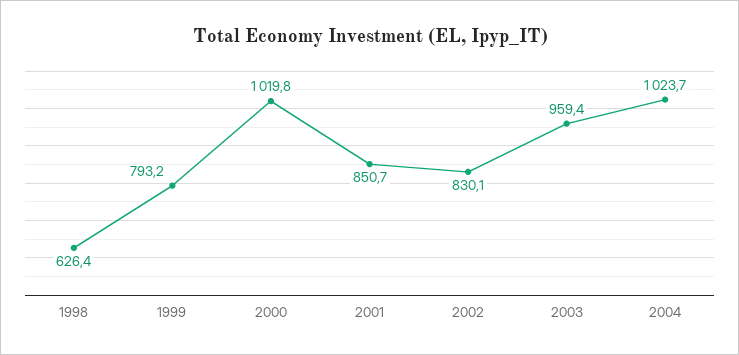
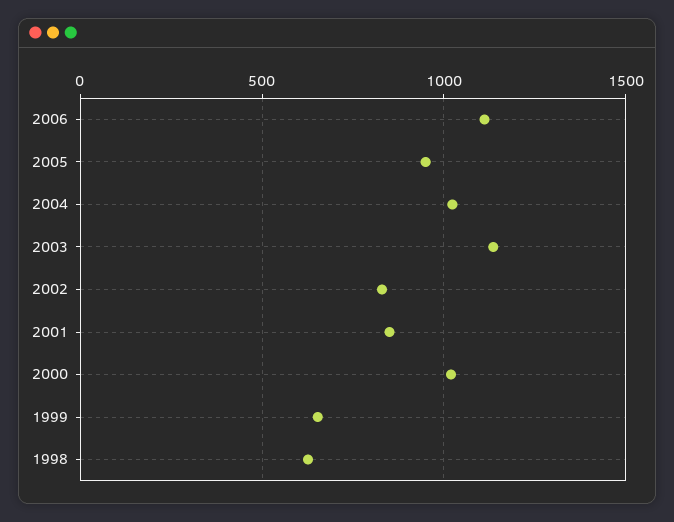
1999: 793.2 -> 650
2003: 959.4 -> 1150
2006: none -> 1100
2005: none -> 950

